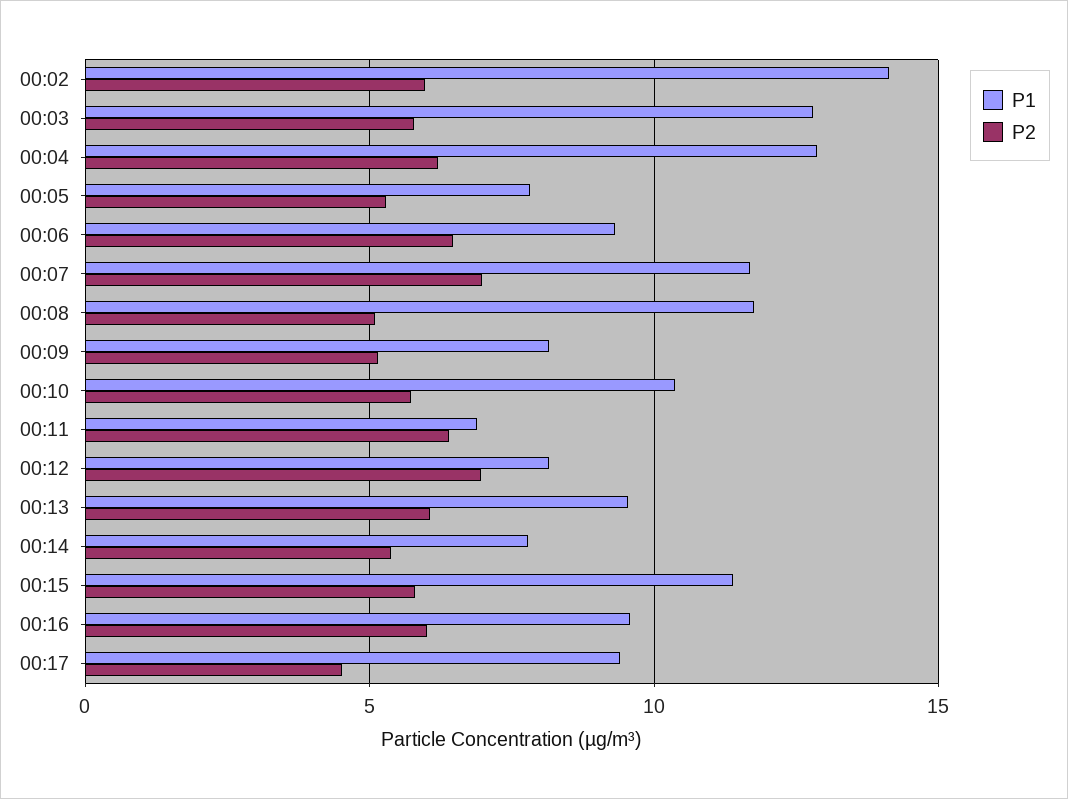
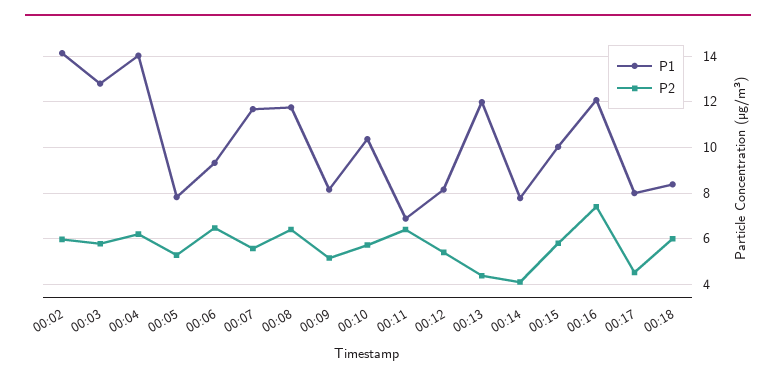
P1, 00:04: 13 -> 14
P2, 00:07: 7 -> 5.5
P2, 00:08: 5 -> 6.5
P2, 00:12: 7 -> 5.5
P1, 00:13: 9.5 -> 12
P2, 00:13: 6 -> 4.5
P2, 00:14: 5.5 -> 4
P1, 00:15: 11.5 -> 10
P1, 00:16: 9.5 -> 12
P2, 00:16: 6 -> 7.5
P1, 00:17: 9.5 -> 8
P1, 00:18: none -> 8.5
P2, 00:18: none -> 6

